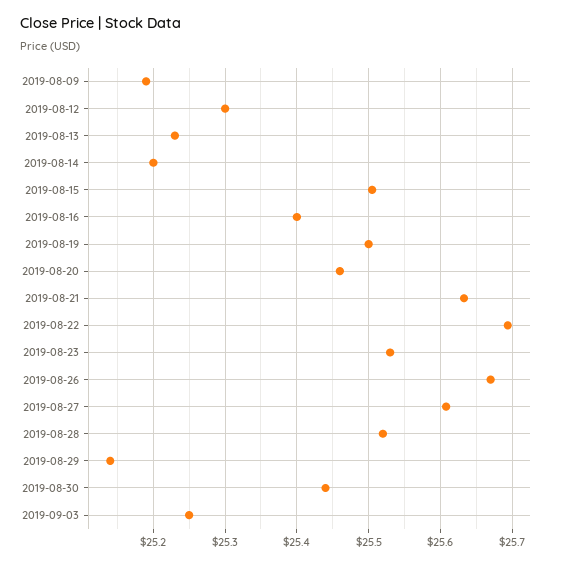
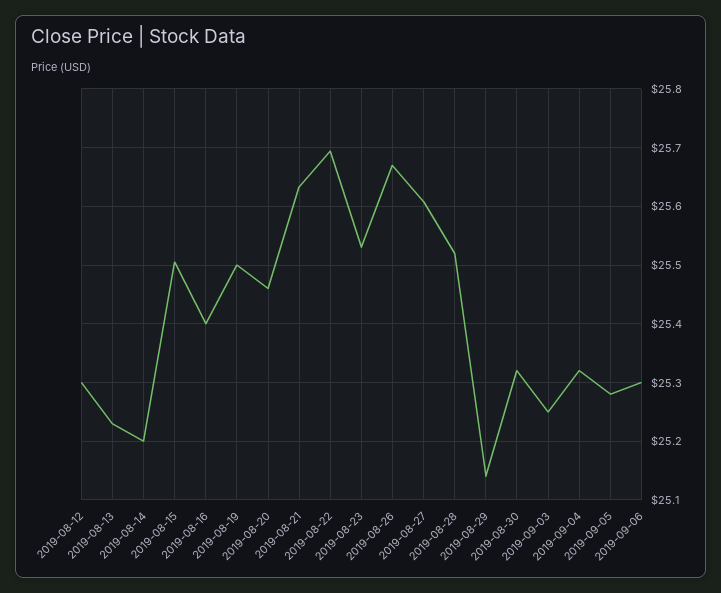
2019-08-09: 25.19 -> none
2019-08-30: 25.44 -> 25.32
2019-09-04: none -> 25.32
2019-09-05: none -> 25.28
2019-09-06: none -> 25.3

